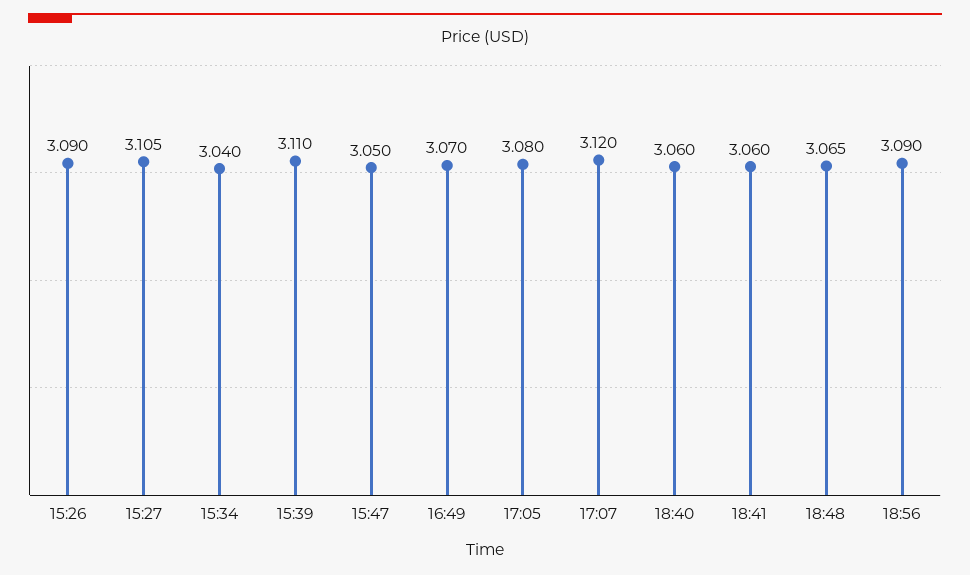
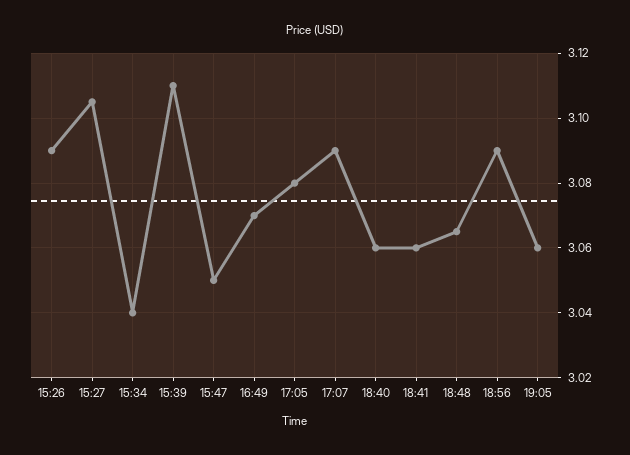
17:07: 3.12 -> 3.09
19:05: none -> 3.06

